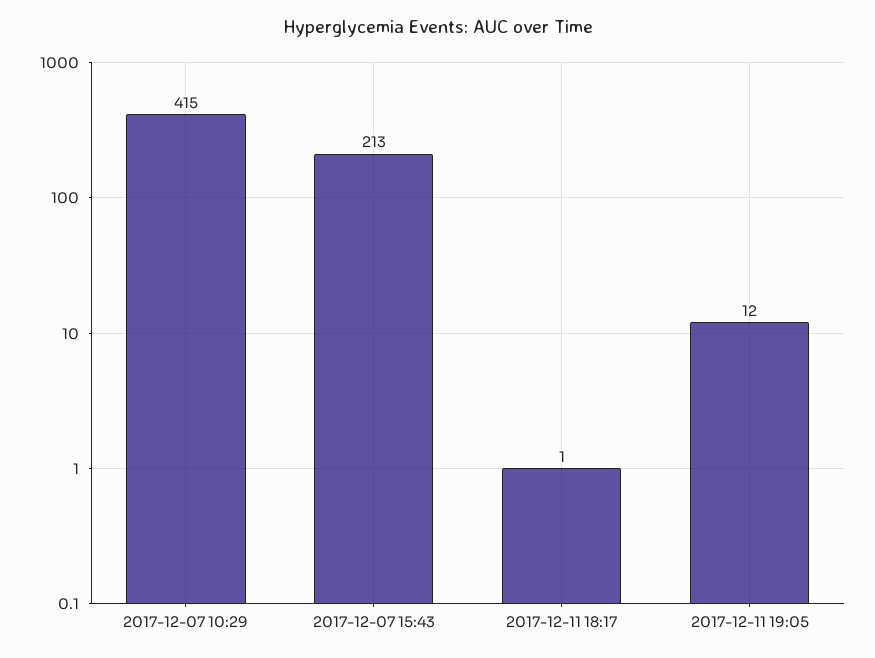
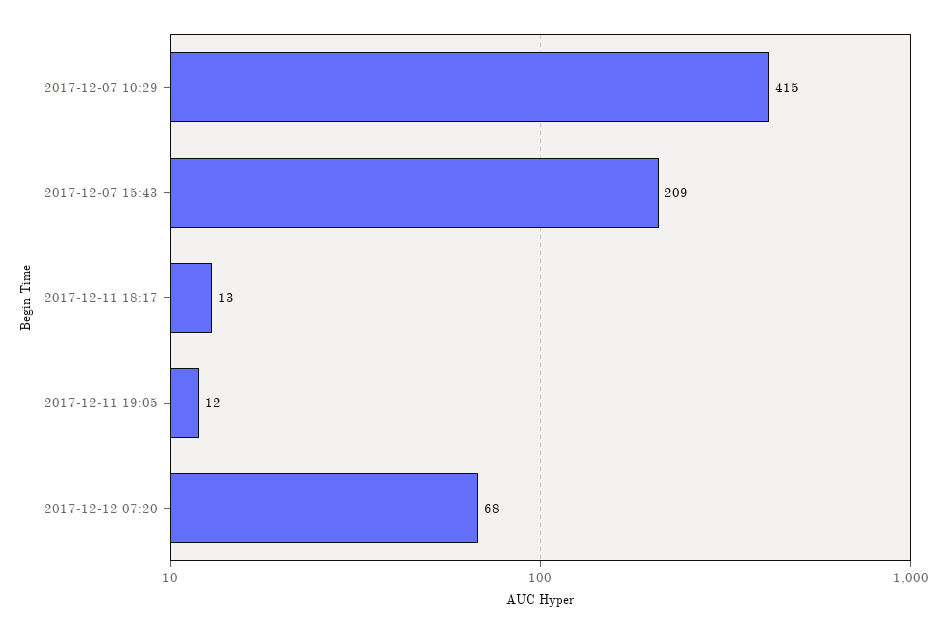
2017-12-07 15:43: 213 -> 209
2017-12-11 18:17: 1 -> 13
2017-12-12 07:20: none -> 68

